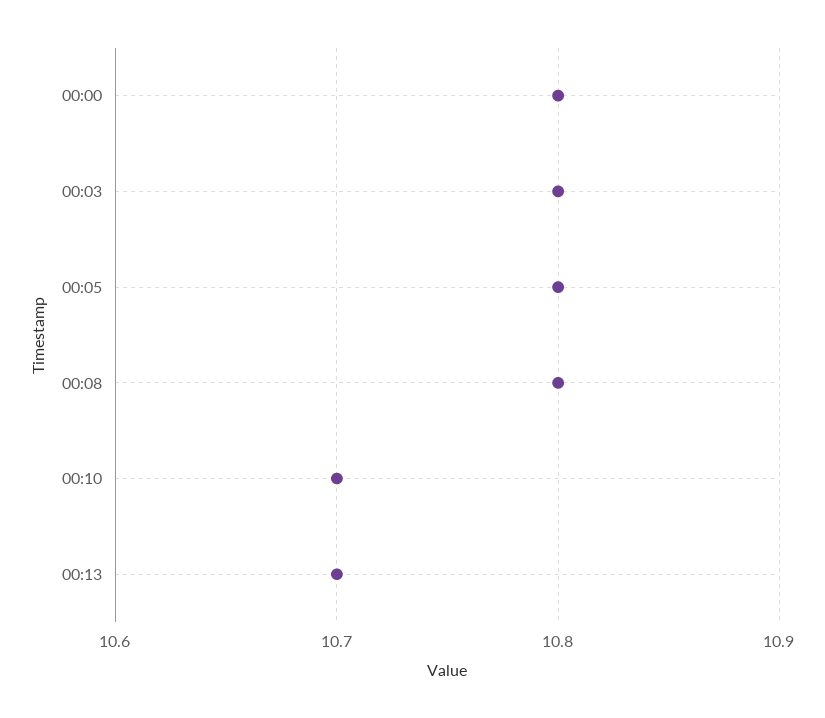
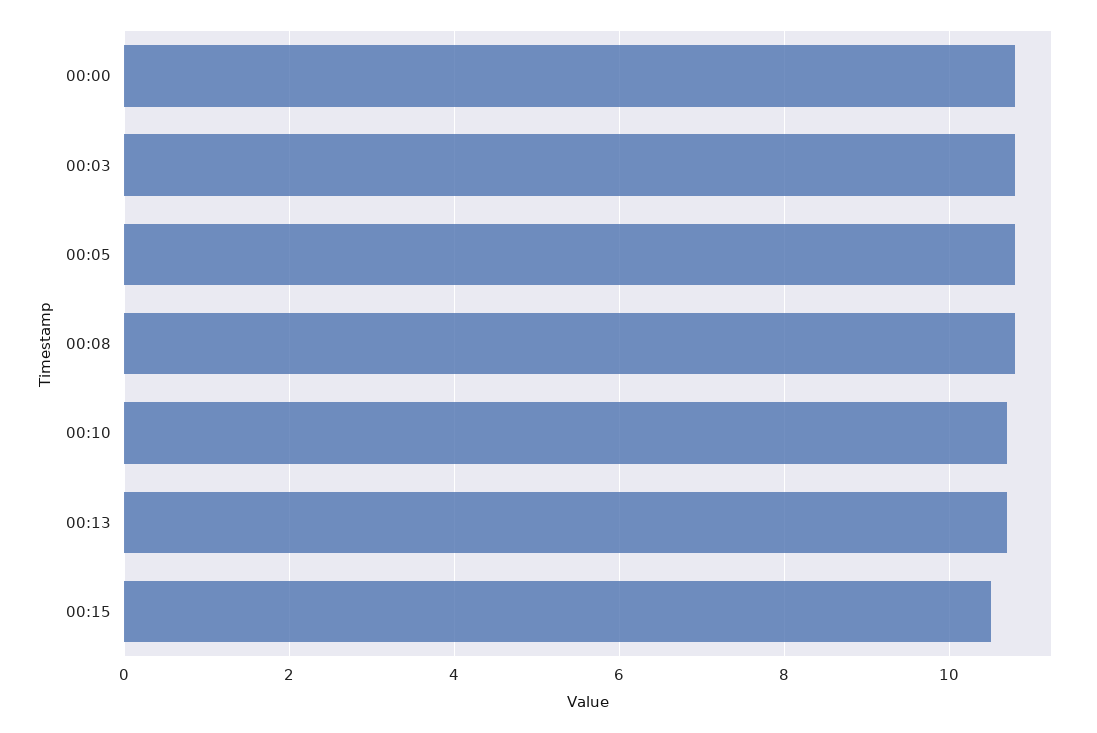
00:15: none -> 10.5

